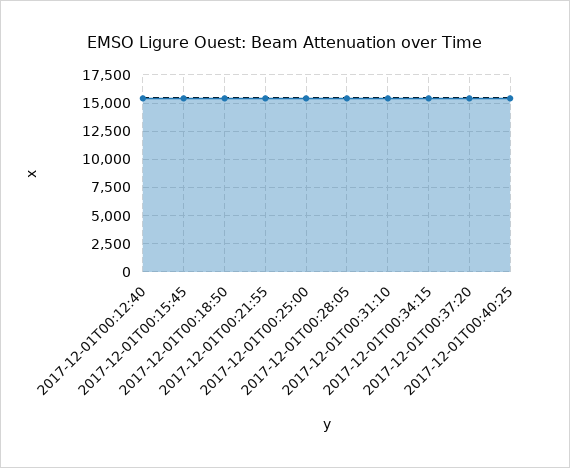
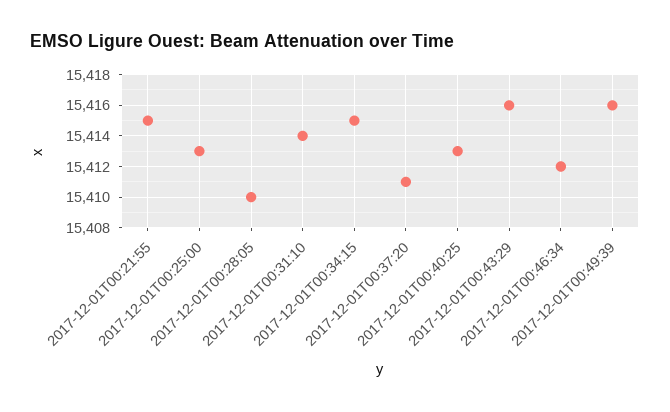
2017-12-01T00:12:40: 15000 -> none
2017-12-01T00:15:45: 15000 -> none
2017-12-01T00:18:50: 15000 -> none
2017-12-01T00:43:29: none -> 15416
2017-12-01T00:46:34: none -> 15412
2017-12-01T00:49:39: none -> 15416

